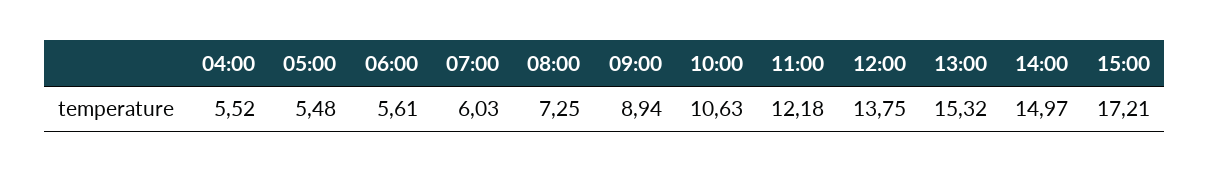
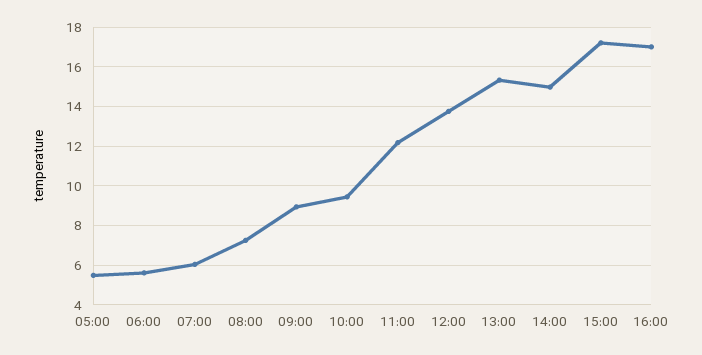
04:00: 5.52 -> none
10:00: 10.63 -> 9.5
16:00: none -> 17

